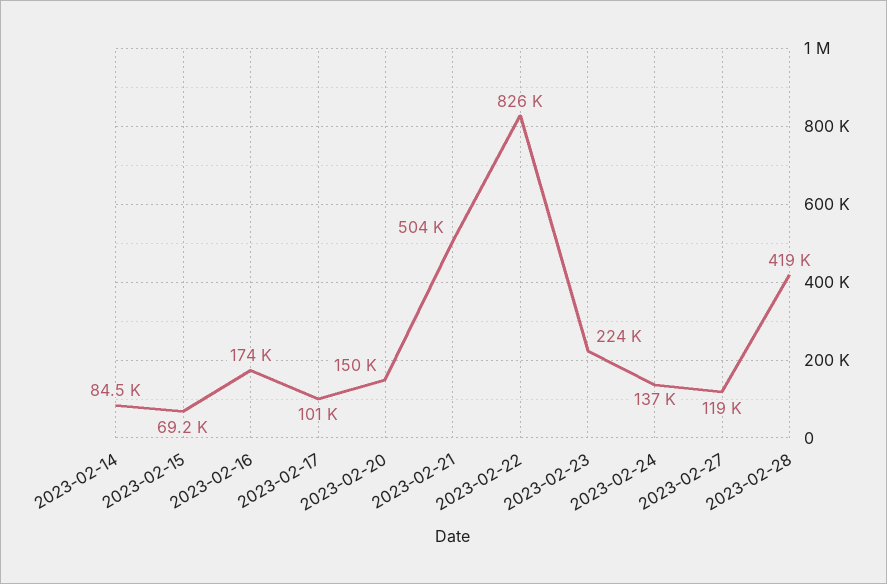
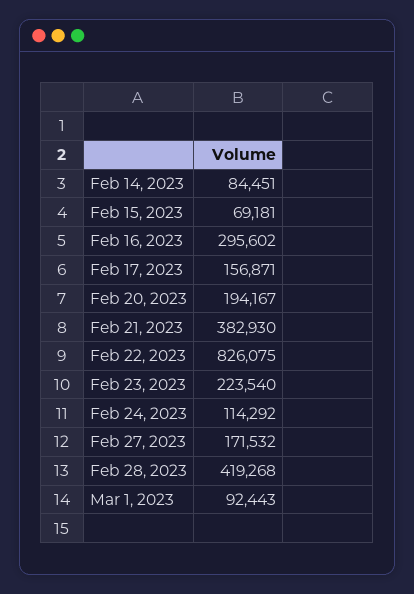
2023-02-16: 174000 -> 295602
2023-02-17: 101000 -> 156871
2023-02-20: 150000 -> 194167
2023-02-21: 504000 -> 382930
2023-02-24: 137000 -> 114292
2023-02-27: 119000 -> 171532
Mar 1, 2023: none -> 92443

